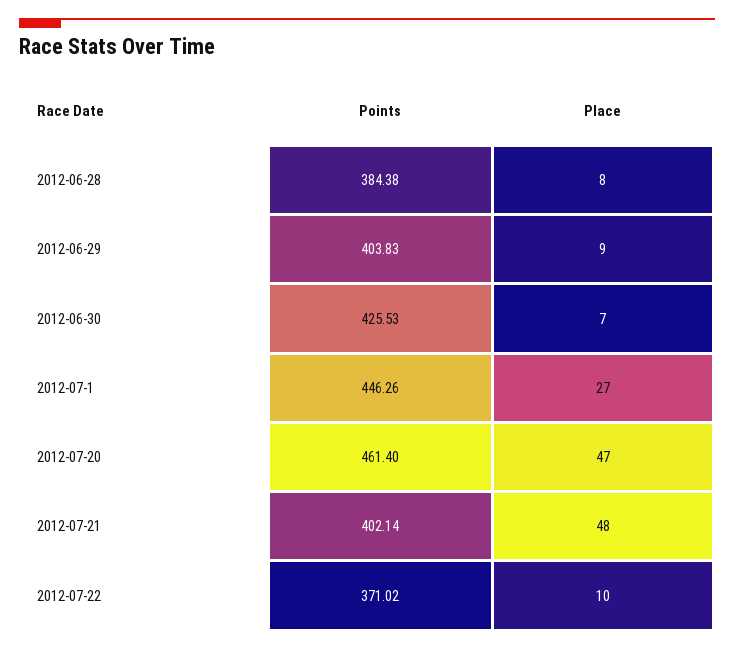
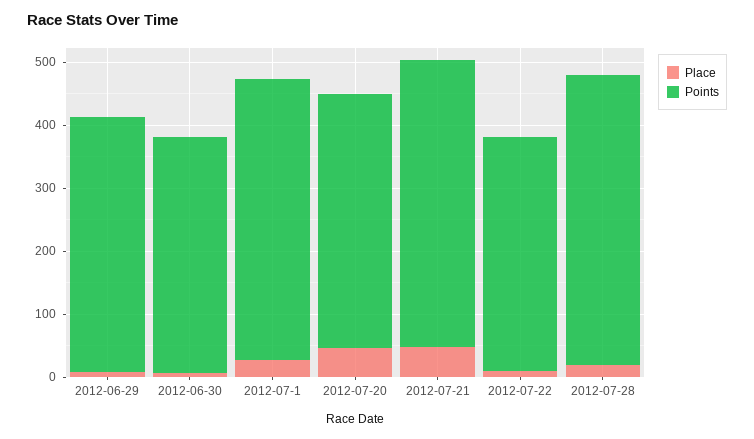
Points, 2012-06-28: 384.38 -> none
Place, 2012-06-28: 8 -> none
Points, 2012-06-30: 425.53 -> 380
Points, 2012-07-20: 461.4 -> 400
Points, 2012-07-21: 402.14 -> 460
Place, 2012-07-28: none -> 20
Points, 2012-07-28: none -> 460

